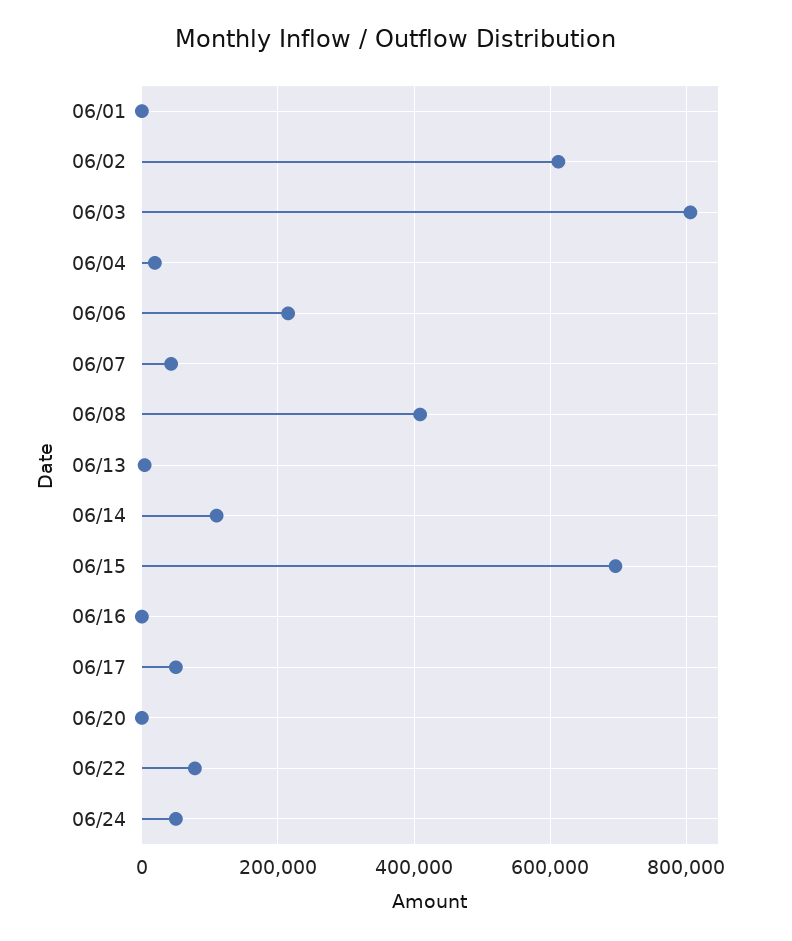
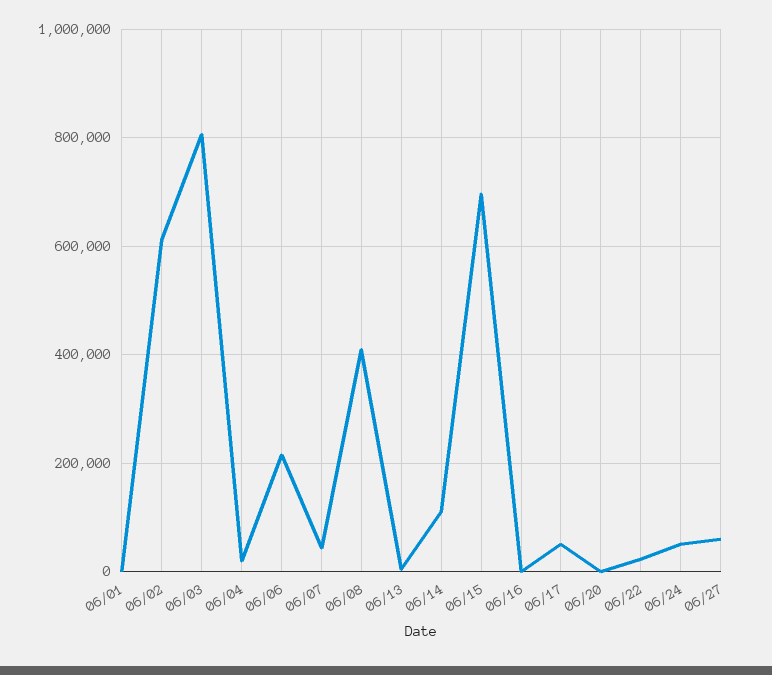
06/22: 80000 -> 20000
06/27: none -> 60000

